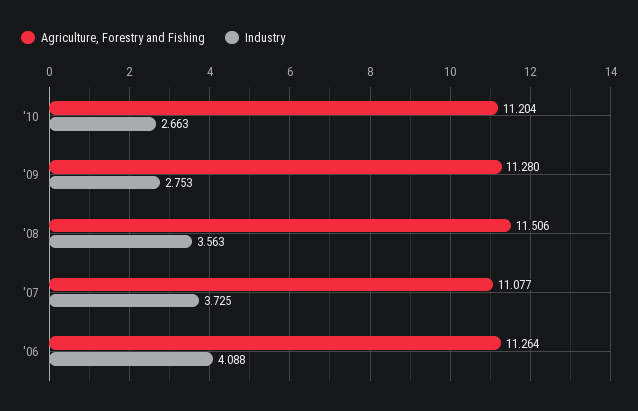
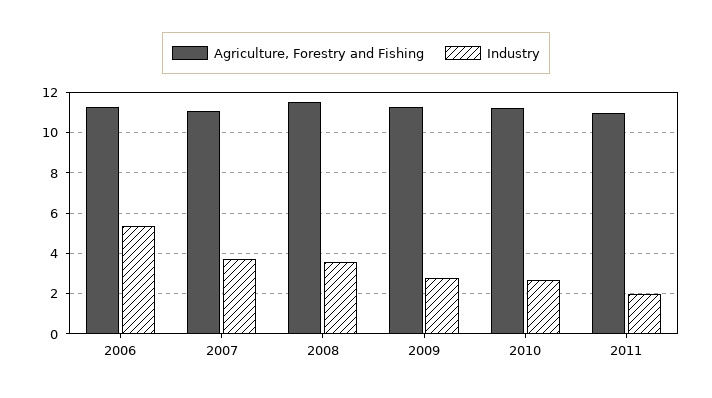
Industry, '06: 4.088 -> 5.5
Agriculture, Forestry and Fishing, 2011: none -> 11
Industry, 2011: none -> 2

